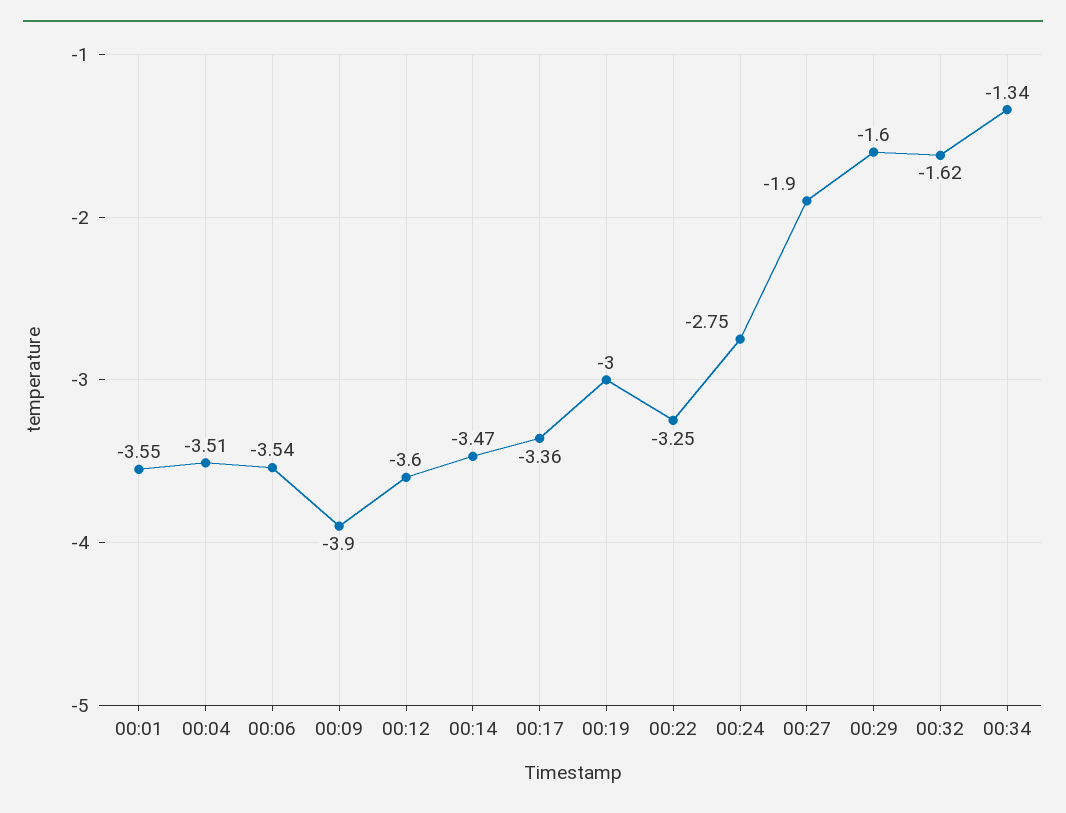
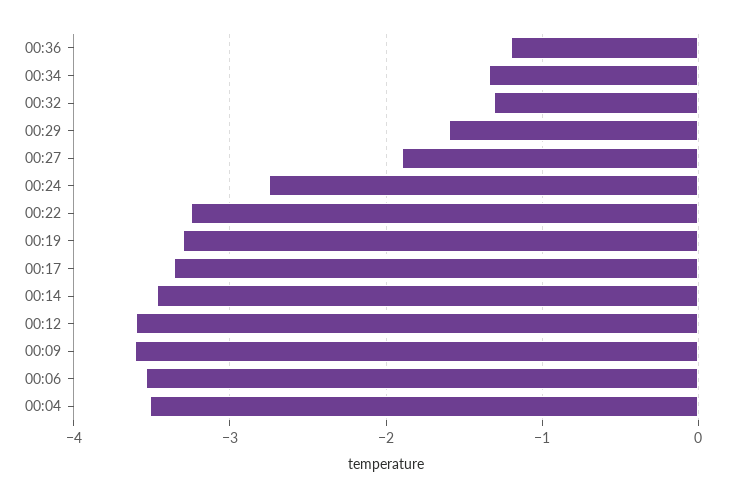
00:01: -3.55 -> none
00:09: -3.9 -> -3.6
00:19: -3 -> -3.3
00:32: -1.62 -> -1.3
00:36: none -> -1.2

